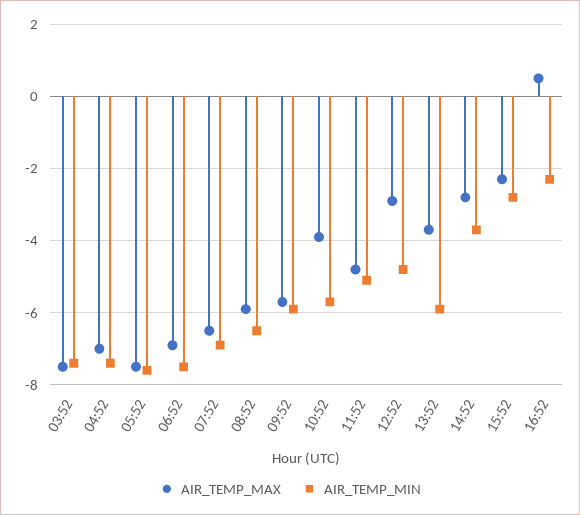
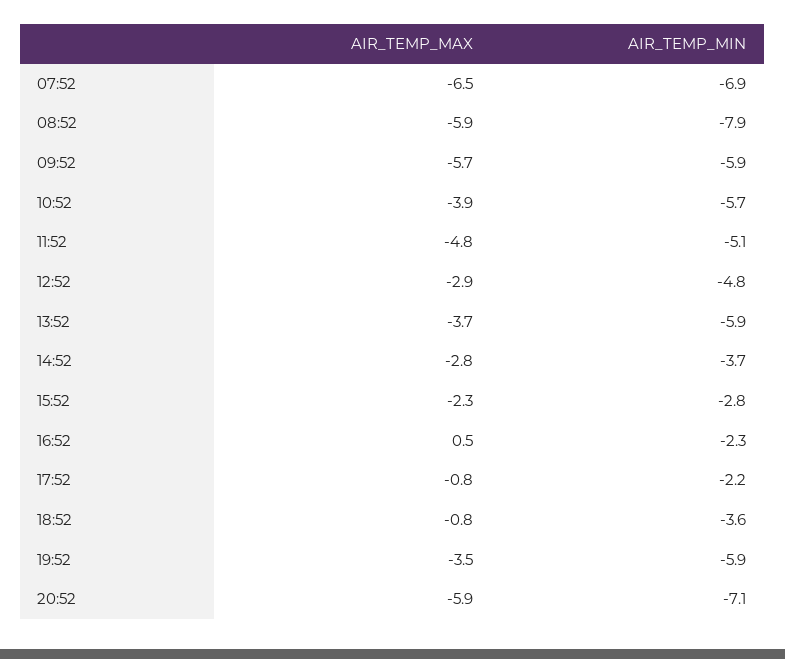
AIR_TEMP_MAX, 03:52: -7.5 -> none
AIR_TEMP_MIN, 03:52: -7.5 -> none
AIR_TEMP_MAX, 04:52: -7 -> none
AIR_TEMP_MIN, 04:52: -7.5 -> none
AIR_TEMP_MAX, 05:52: -7.5 -> none
AIR_TEMP_MIN, 05:52: -7.5 -> none
AIR_TEMP_MAX, 06:52: -7 -> none
AIR_TEMP_MIN, 06:52: -7.5 -> none
AIR_TEMP_MIN, 08:52: -6.5 -> -7.9
AIR_TEMP_MAX, 17:52: none -> -0.8
AIR_TEMP_MIN, 17:52: none -> -2.2
AIR_TEMP_MAX, 18:52: none -> -0.8
AIR_TEMP_MIN, 18:52: none -> -3.6
AIR_TEMP_MAX, 19:52: none -> -3.5
AIR_TEMP_MIN, 19:52: none -> -5.9
AIR_TEMP_MAX, 20:52: none -> -5.9
AIR_TEMP_MIN, 20:52: none -> -7.1

